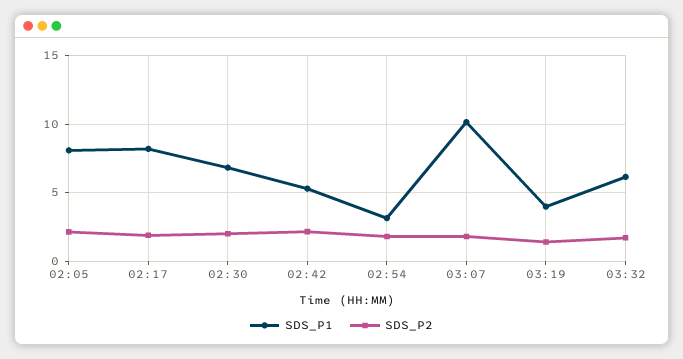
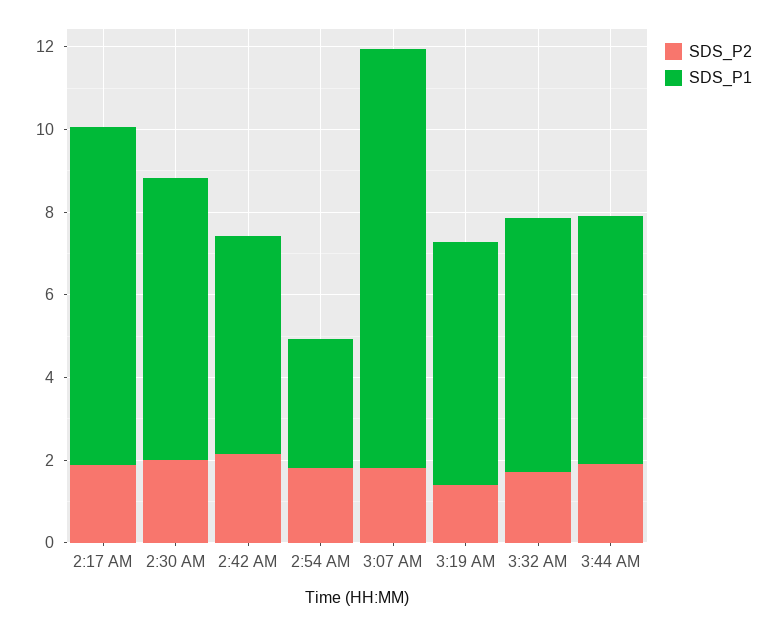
SDS_P1, 02:05: 8 -> none
SDS_P2, 02:05: 2 -> none
SDS_P1, 03:19: 4 -> 6
SDS_P2, 3:44 AM: none -> 2
SDS_P1, 3:44 AM: none -> 6

